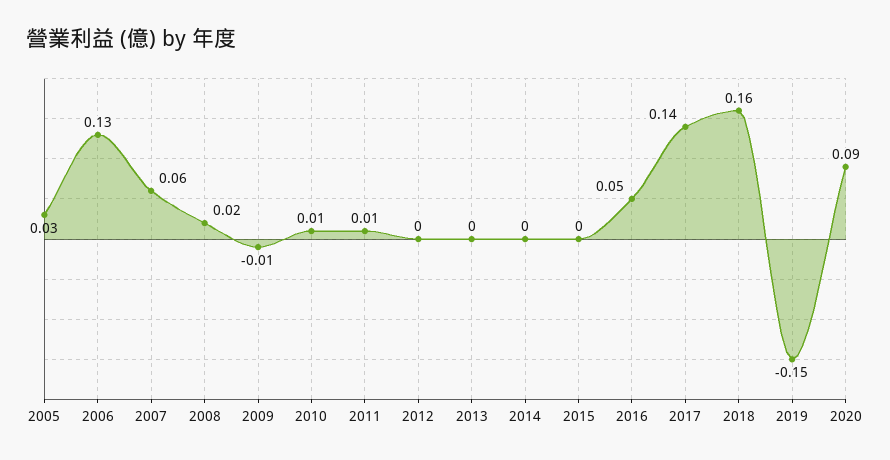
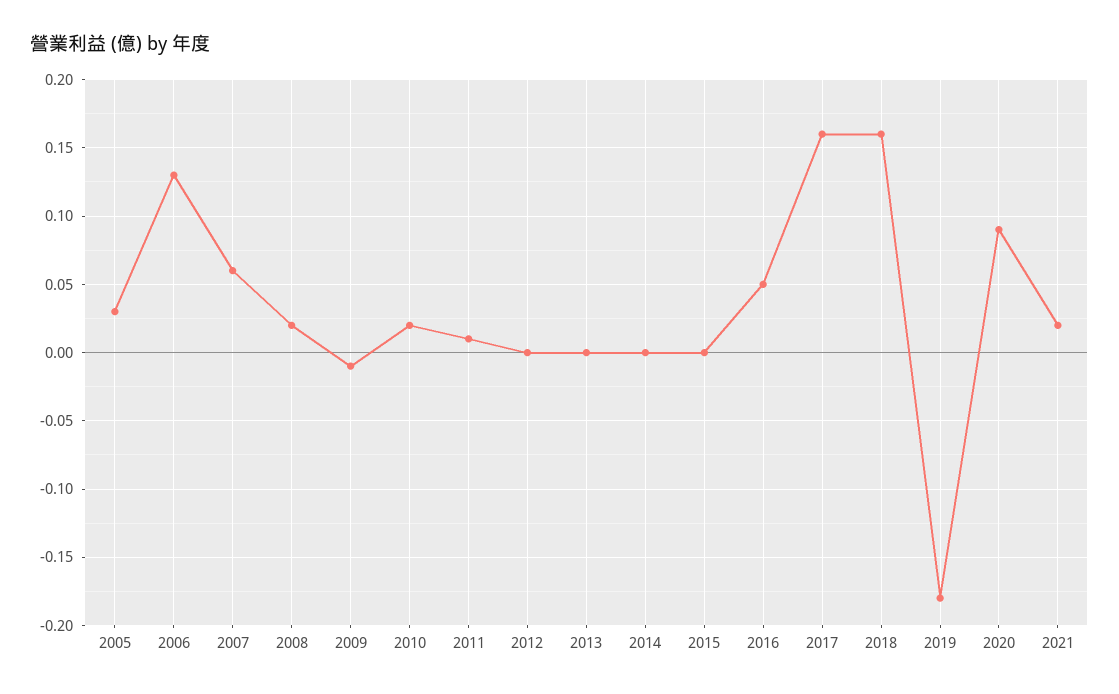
2010: 0.01 -> 0.02
2017: 0.14 -> 0.16
2019: -0.15 -> -0.18
2021: none -> 0.02

